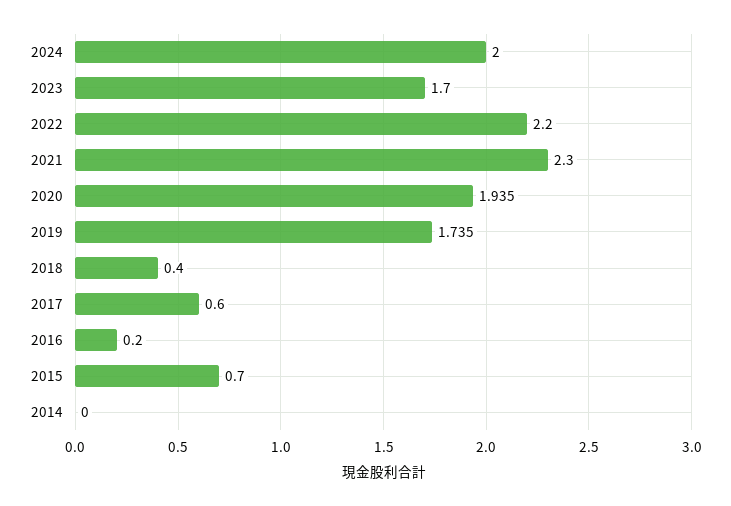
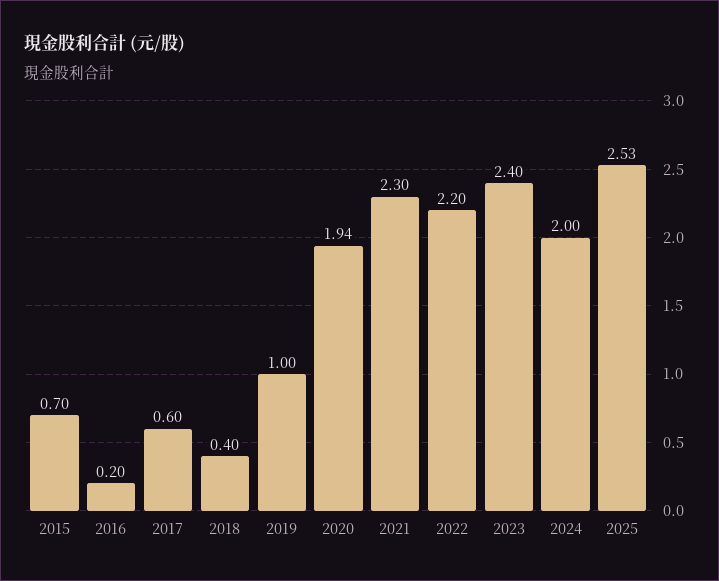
2023: 1.7 -> 2.4
2019: 1.735 -> 1
2014: 0 -> none
2025: none -> 2.53

